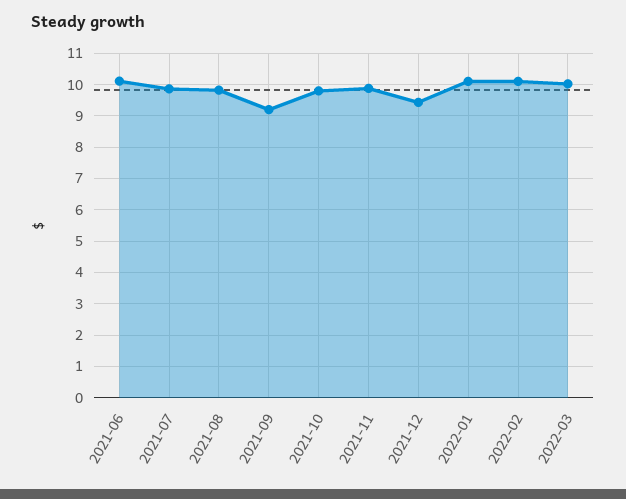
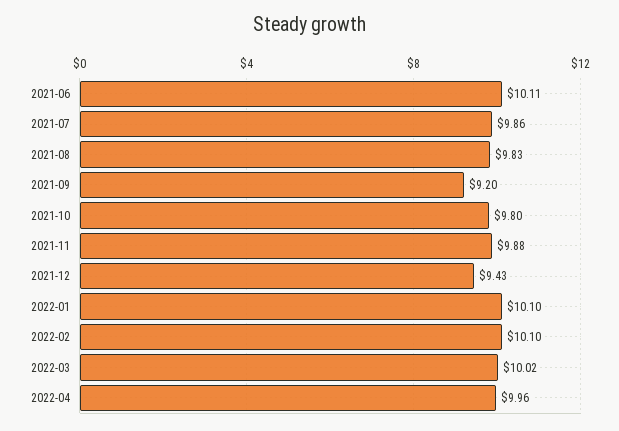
2022-04: none -> 9.96

